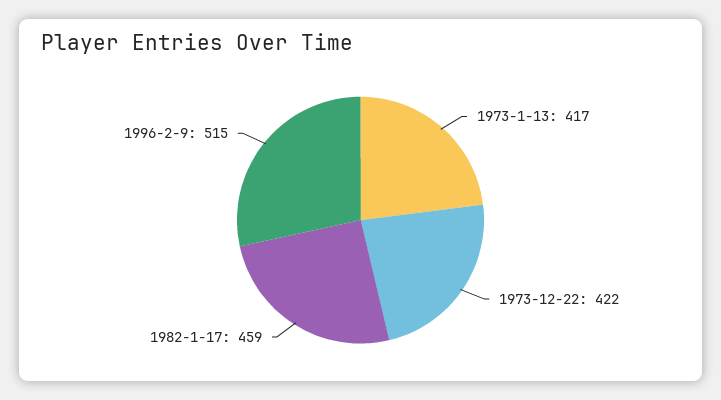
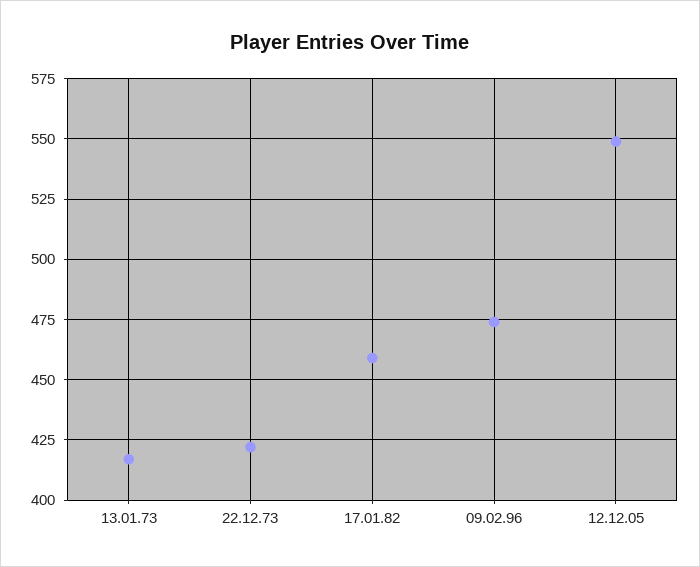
1996-2-9: 515 -> 475
12.12.05: none -> 550

